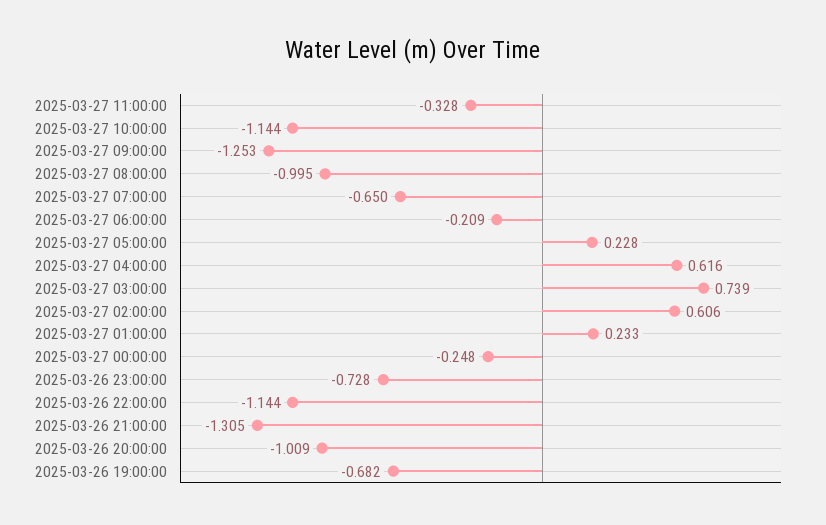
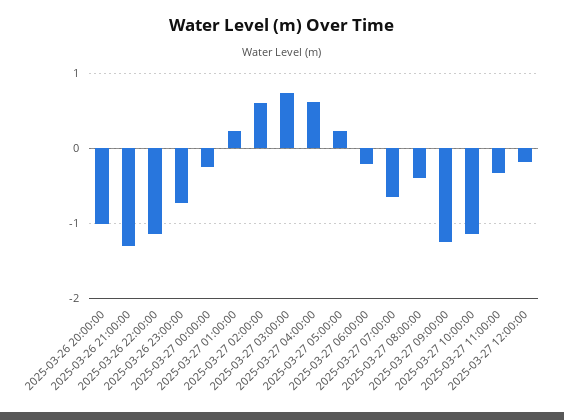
2025-03-27 08:00:00: -0.995 -> -0.4
2025-03-26 19:00:00: -0.682 -> none
2025-03-27 12:00:00: none -> -0.2

